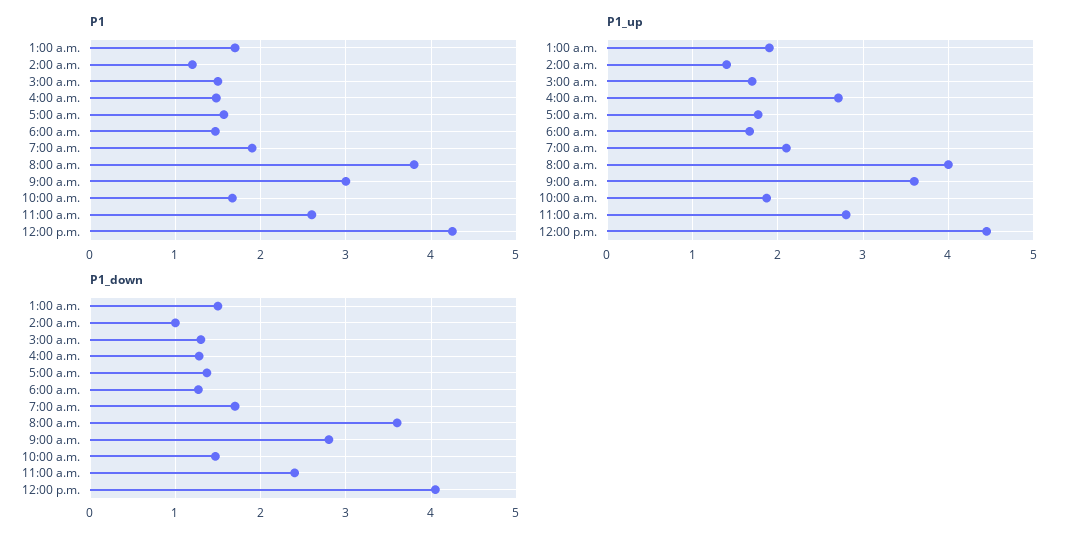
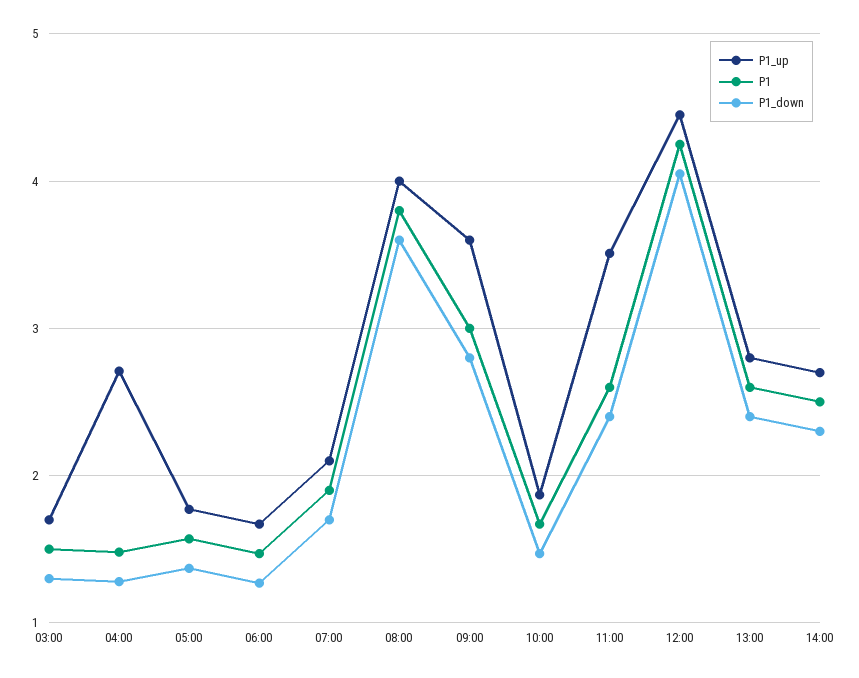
P1, 1:00 a.m.: 1.7 -> none
P1, 2:00 a.m.: 1.2 -> none
P1_up, 1:00 a.m.: 1.9 -> none
P1_up, 2:00 a.m.: 1.4 -> none
P1_up, 11:00 a.m.: 2.8 -> 3.5
P1_down, 1:00 a.m.: 1.5 -> none
P1_down, 2:00 a.m.: 1 -> none
P1_up, 13:00: none -> 2.8
P1, 13:00: none -> 2.6
P1_down, 13:00: none -> 2.4
P1_up, 14:00: none -> 2.7
P1, 14:00: none -> 2.5
P1_down, 14:00: none -> 2.3

